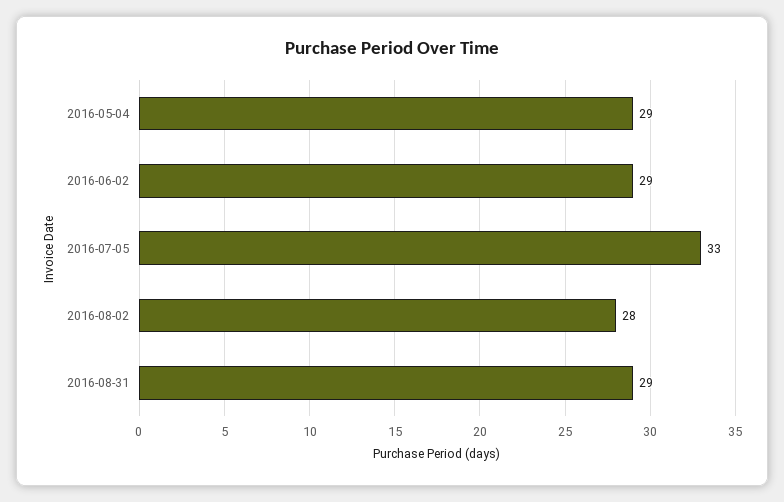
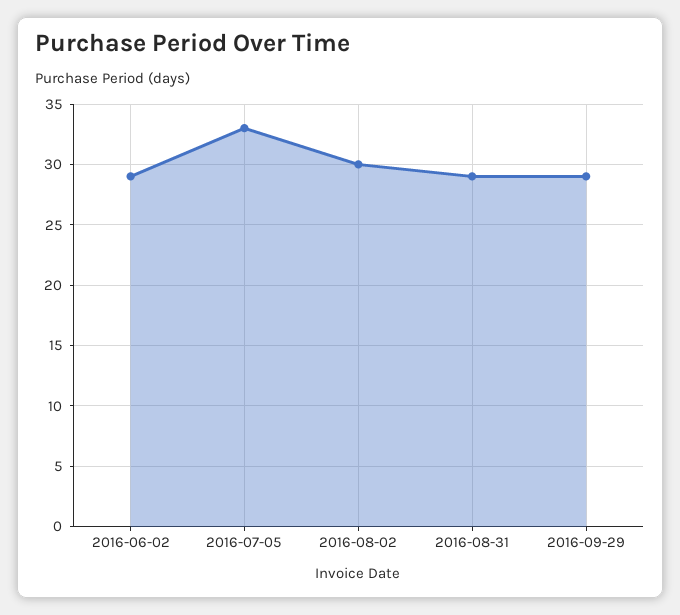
2016-05-04: 29 -> none
2016-08-02: 28 -> 30
2016-09-29: none -> 29

